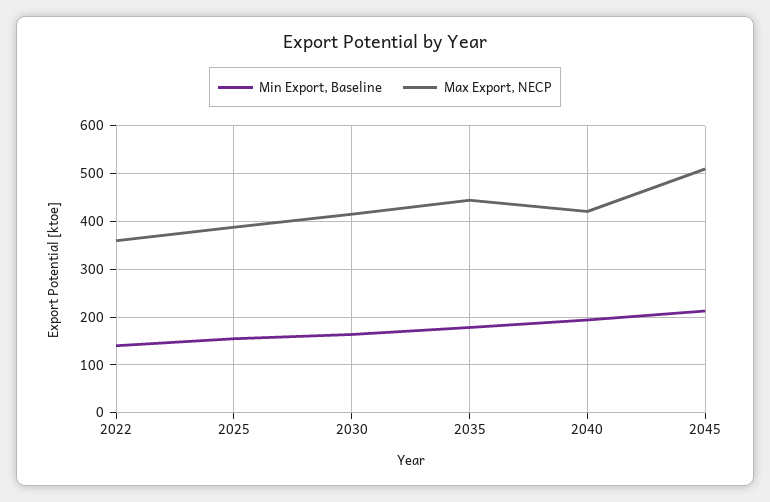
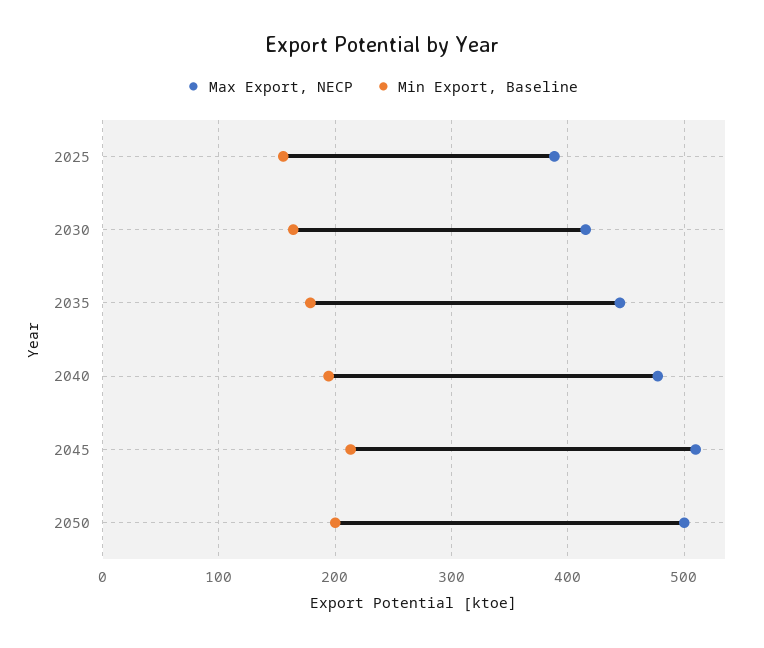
Min Export, Baseline, 2022: 140 -> none
Max Export, NECP, 2022: 360 -> none
Max Export, NECP, 2040: 420 -> 480
Max Export, NECP, 2050: none -> 500
Min Export, Baseline, 2050: none -> 200

